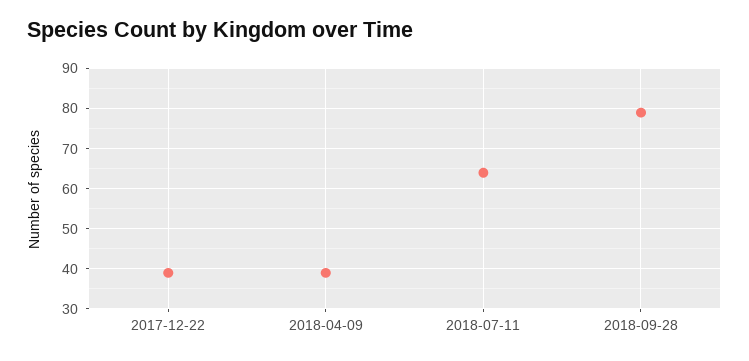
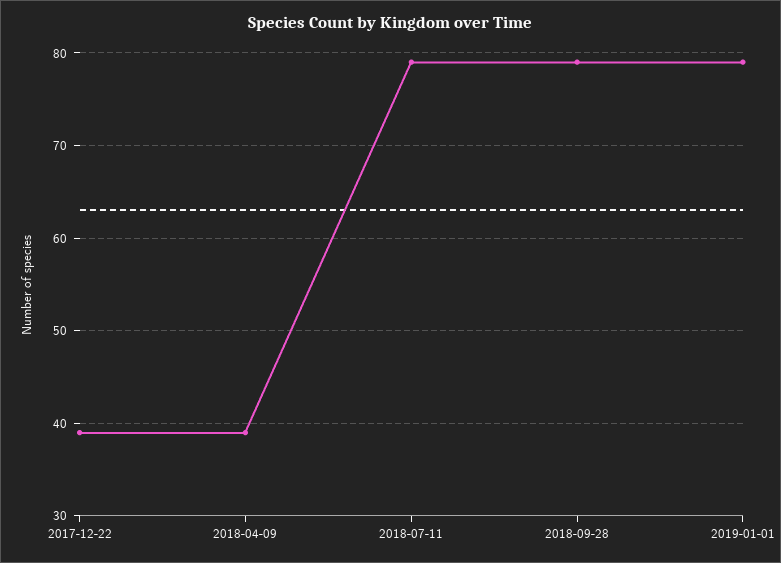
2018-07-11: 65 -> 79
2019-01-01: none -> 79

